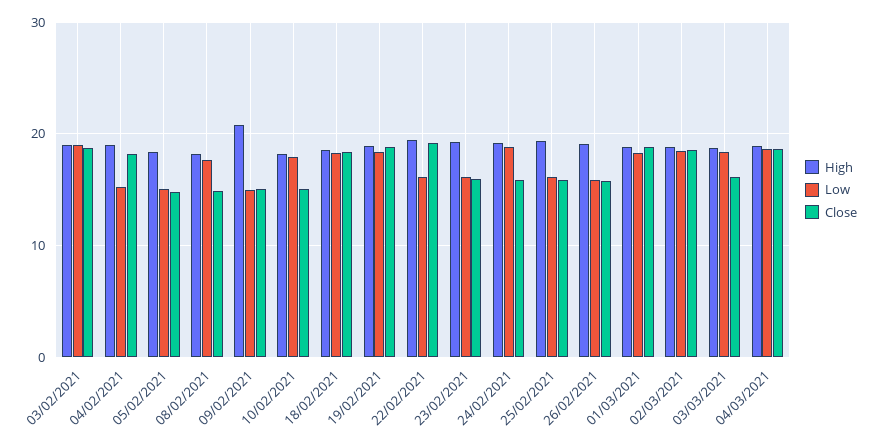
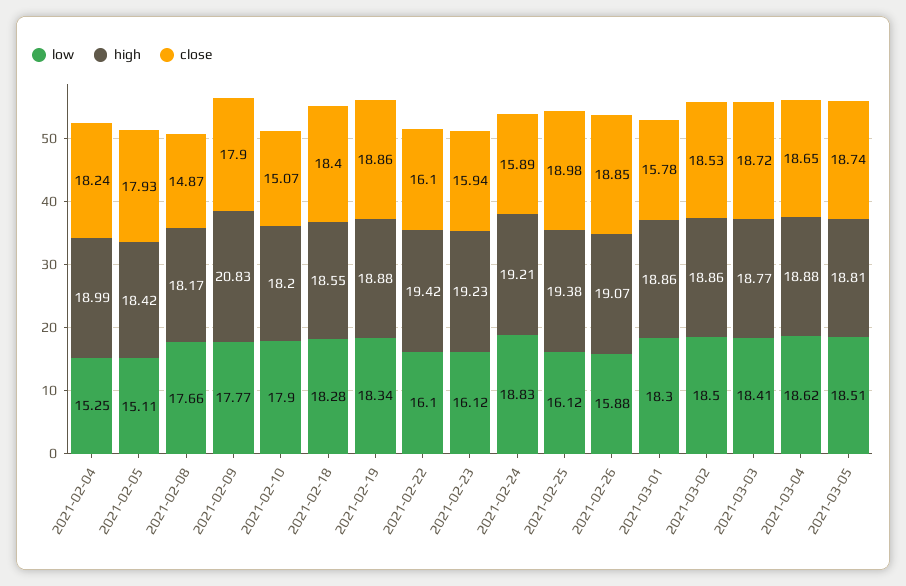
High, 03/02/2021: 19 -> none
Low, 03/02/2021: 19 -> none
Close, 03/02/2021: 19 -> none
Close, 05/02/2021: 15 -> 17.93
Low, 09/02/2021: 15 -> 17.77
Close, 09/02/2021: 15 -> 17.9
Close, 22/02/2021: 19 -> 16.1
Close, 25/02/2021: 16 -> 18.98
Close, 26/02/2021: 16 -> 18.85
Close, 01/03/2021: 19 -> 15.78
Close, 03/03/2021: 16 -> 18.72
Low, 2021-03-05: none -> 18.51
High, 2021-03-05: none -> 18.81
Close, 2021-03-05: none -> 18.74

